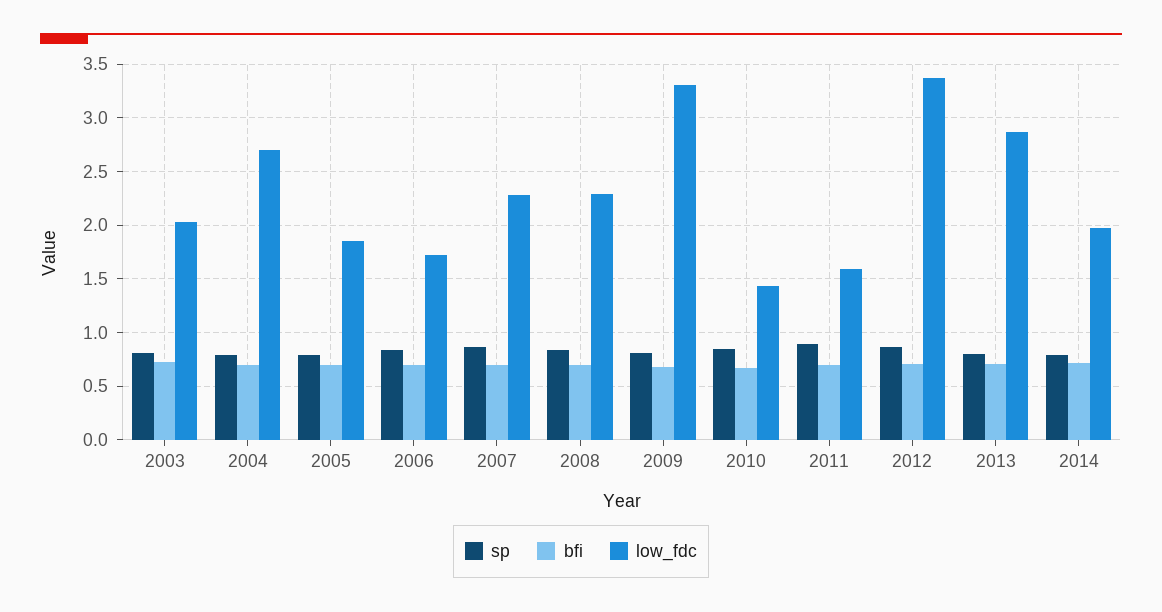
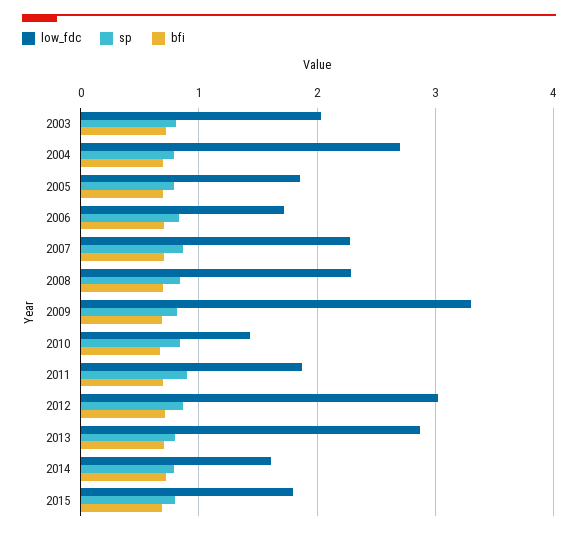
low_fdc, 2011: 1.6 -> 1.9
low_fdc, 2012: 3.4 -> 3
low_fdc, 2014: 2 -> 1.6
low_fdc, 2015: none -> 1.8
sp, 2015: none -> 0.8
bfi, 2015: none -> 0.7

